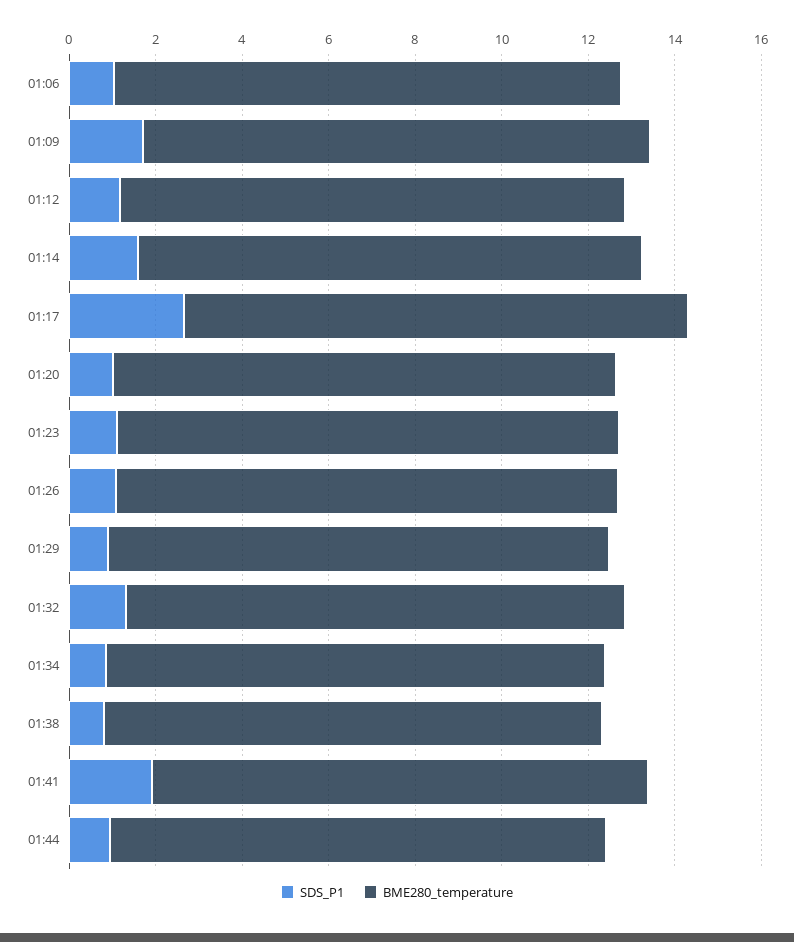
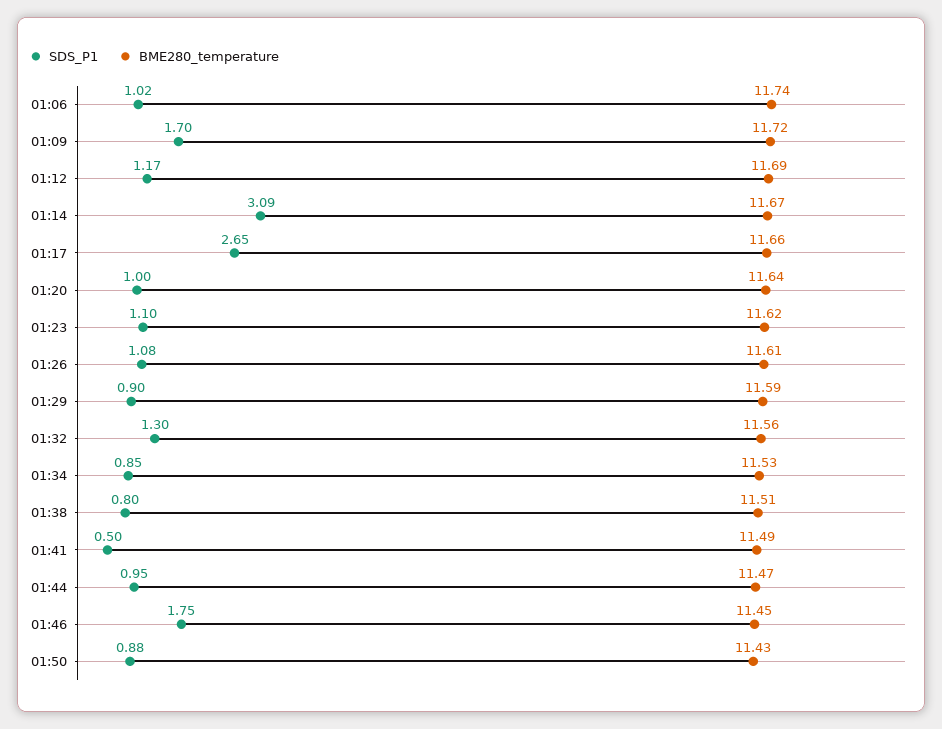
SDS_P1, 01:14: 1.5 -> 3.09
SDS_P1, 01:41: 2 -> 0.5
SDS_P1, 01:46: none -> 1.75
BME280_temperature, 01:46: none -> 11.45
SDS_P1, 01:50: none -> 0.88
BME280_temperature, 01:50: none -> 11.43

